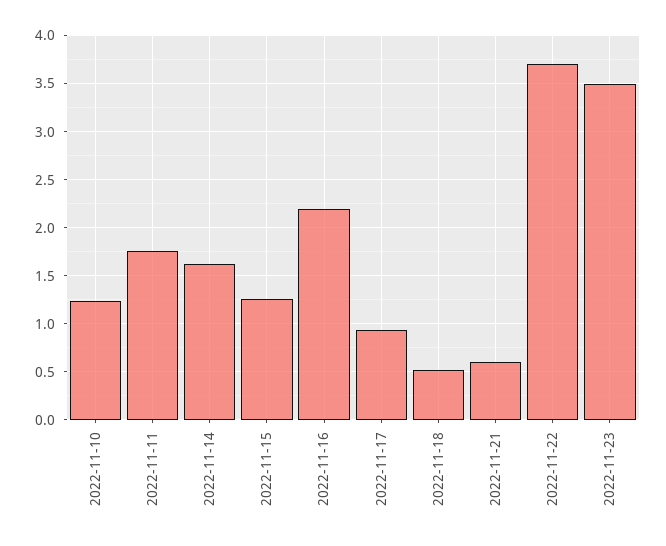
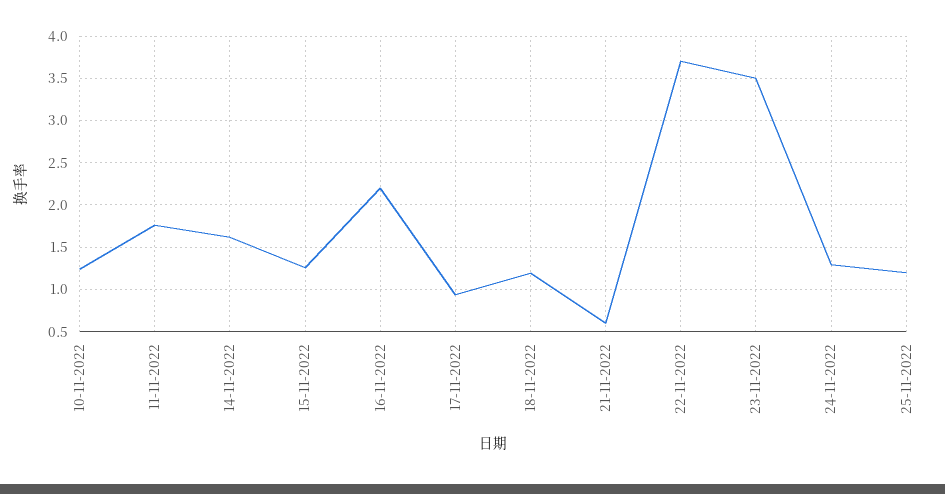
2022-11-18: 0.5 -> 1.2
24-11-2022: none -> 1.3
25-11-2022: none -> 1.2

